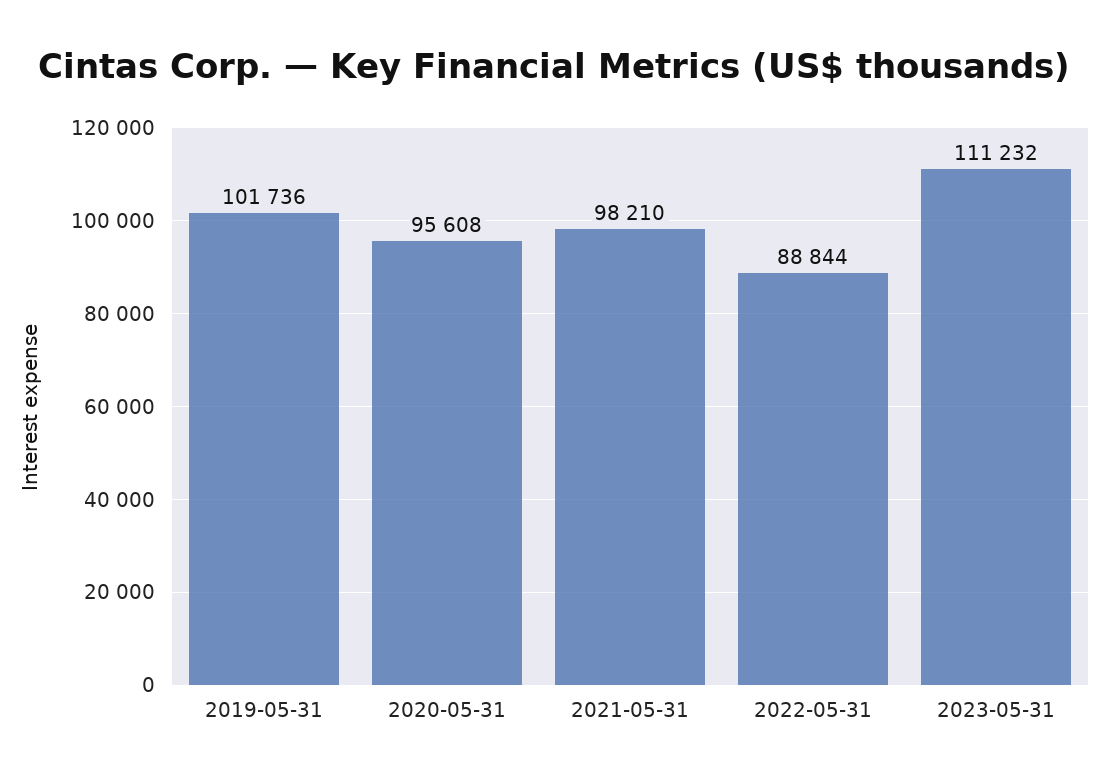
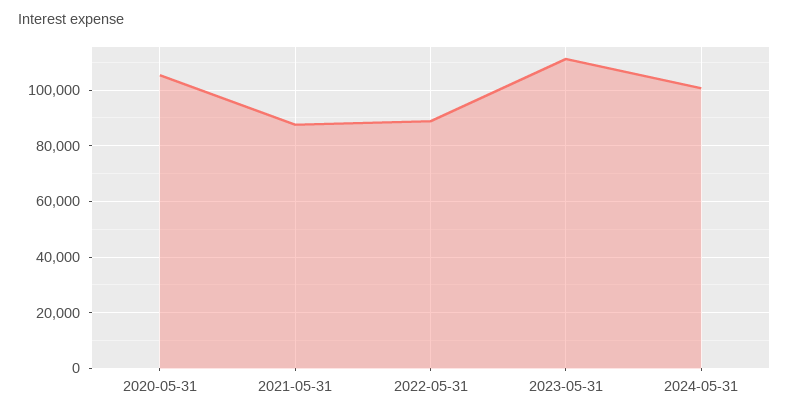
2019-05-31: 101736 -> none
2020-05-31: 95608 -> 105000
2021-05-31: 98210 -> 87500
2024-05-31: none -> 100000

